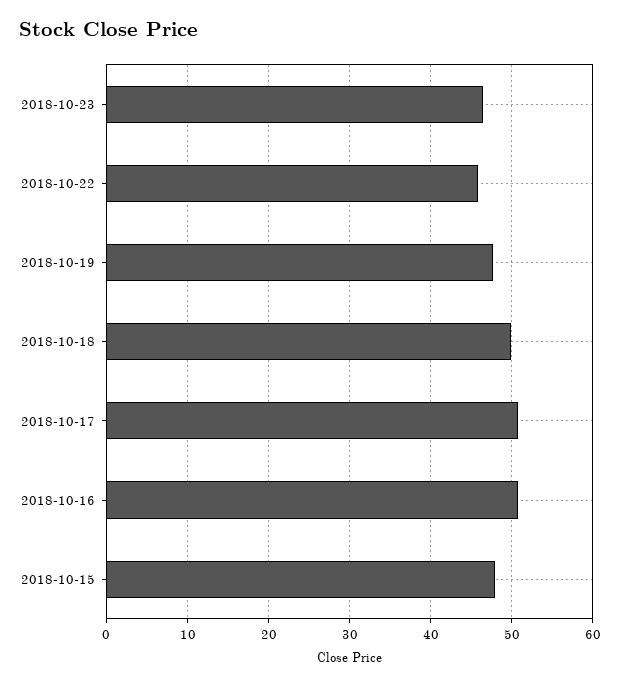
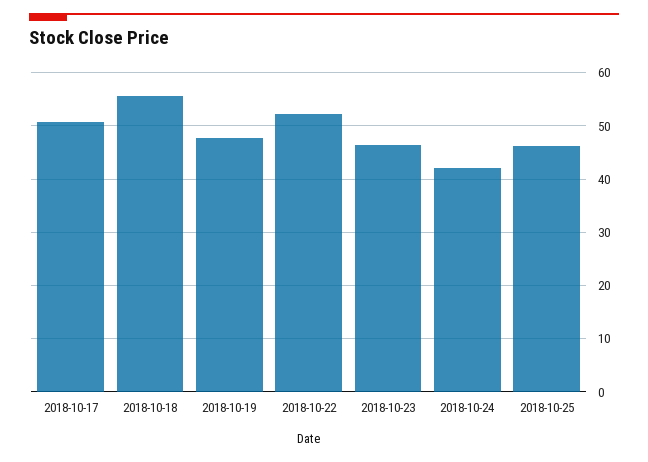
2018-10-22: 46 -> 52
2018-10-18: 50 -> 56
2018-10-16: 51 -> none
2018-10-15: 48 -> none
2018-10-24: none -> 42
2018-10-25: none -> 46

